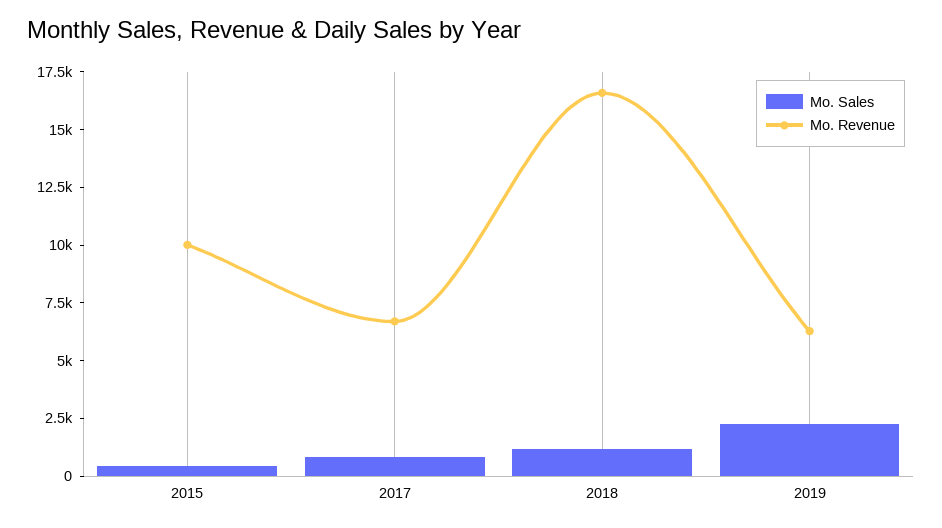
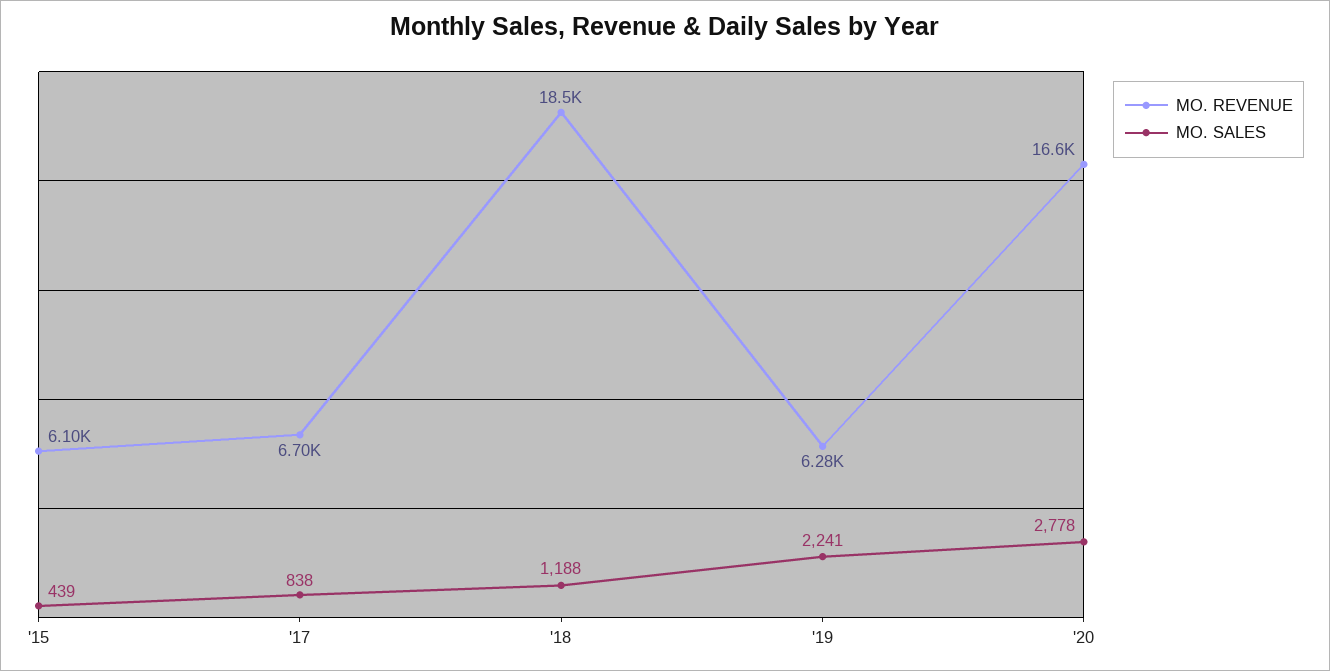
Mo. Revenue, 2015: 10000 -> 6100
Mo. Revenue, 2018: 16500 -> 18500
Mo. Revenue, '20: none -> 16600
Mo. Sales, '20: none -> 2778

